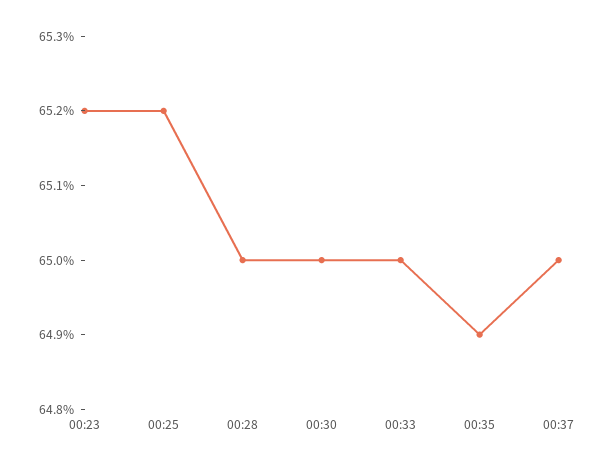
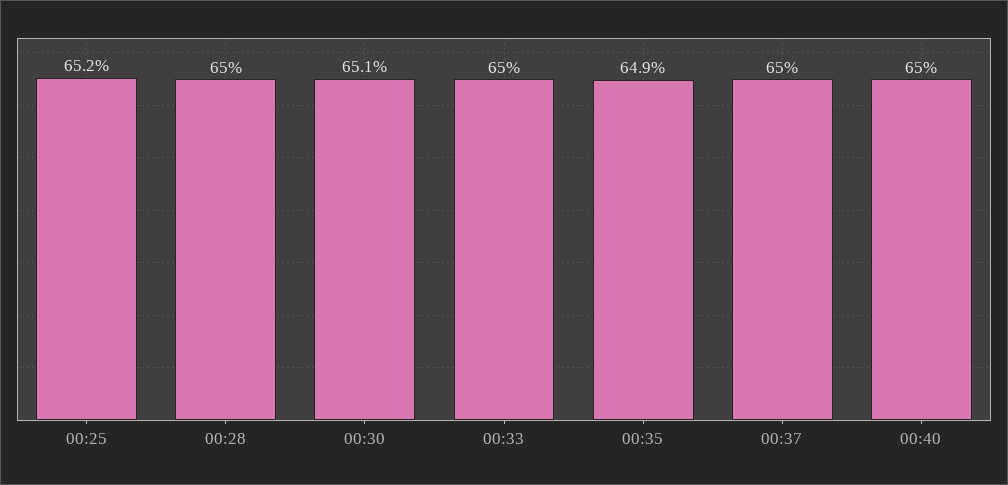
00:23: 65.2 -> none
00:30: 65 -> 65.1
00:40: none -> 65

